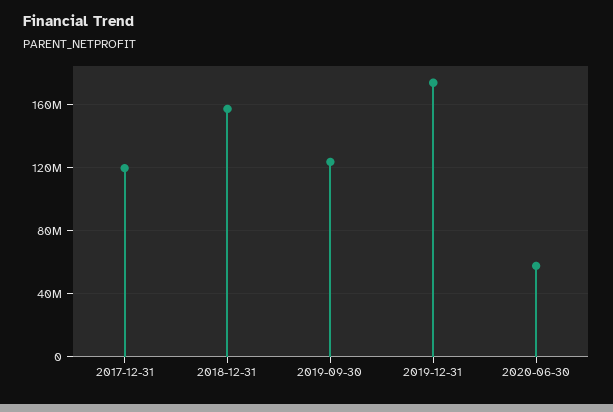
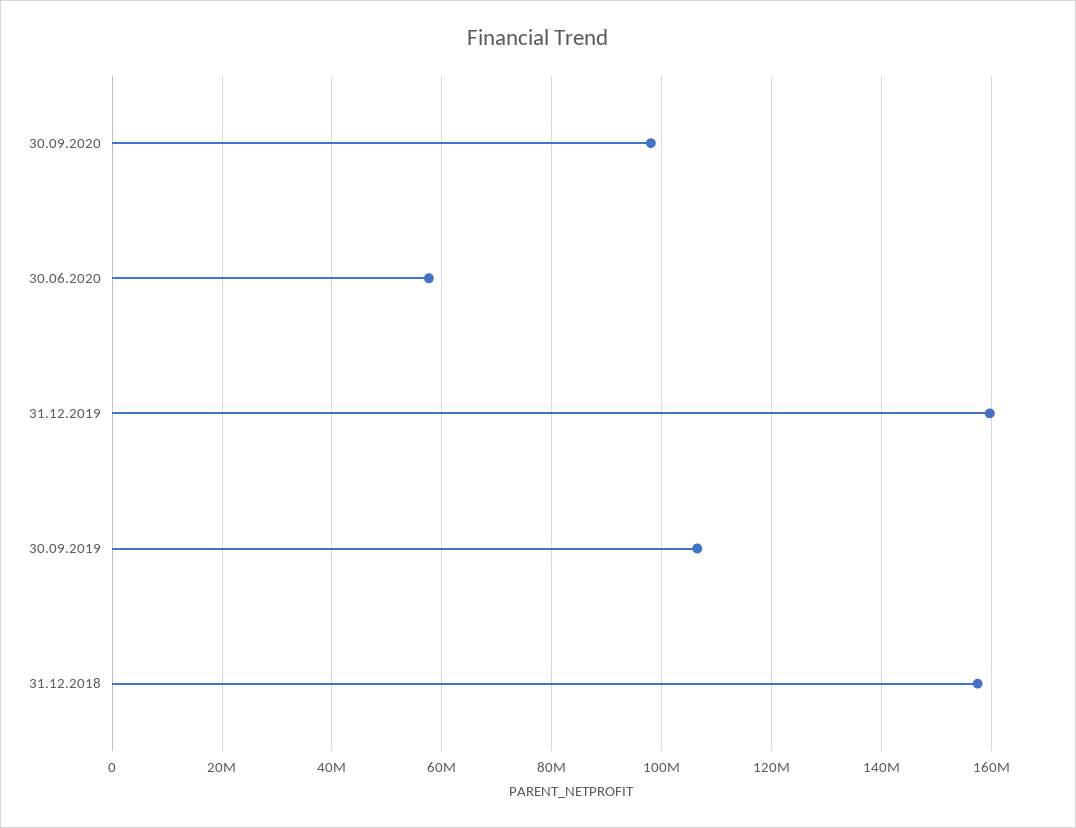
2017-12-31: 120000000 -> none
2019-09-30: 125000000 -> 106000000
2019-12-31: 175000000 -> 160000000
30.09.2020: none -> 98000000

